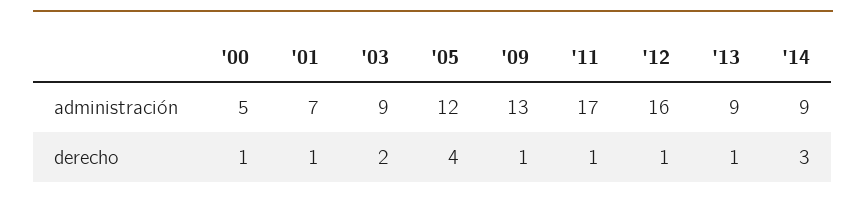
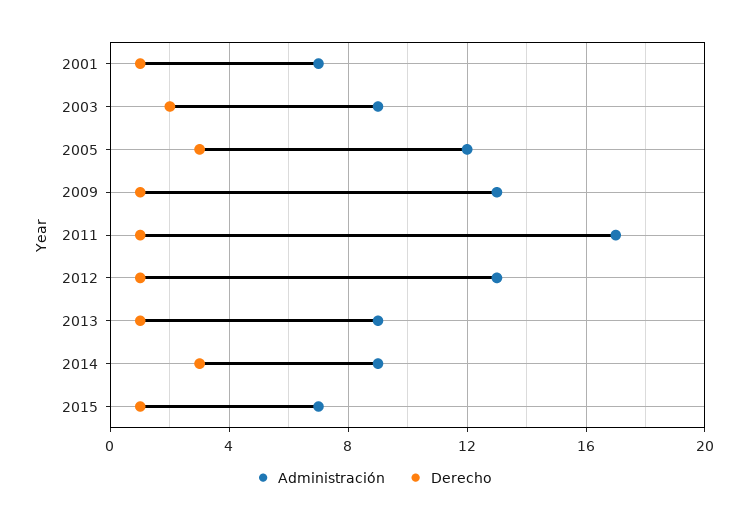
administración, '00: 5 -> none
administración, '12: 16 -> 13
derecho, '00: 1 -> none
derecho, '05: 4 -> 3
administración, 2015: none -> 7
derecho, 2015: none -> 1

